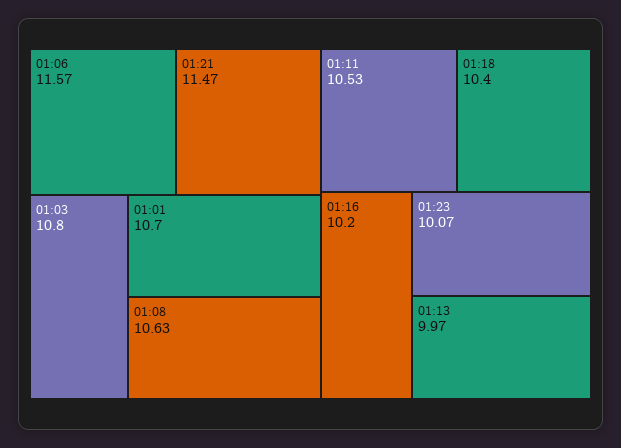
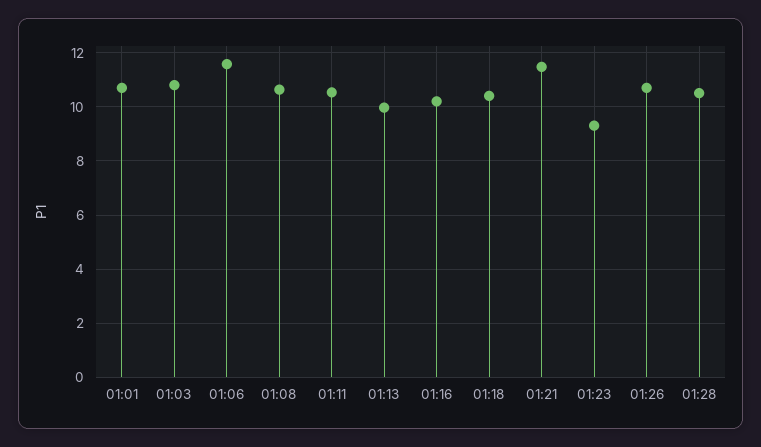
01:23: 10.07 -> 9.25
01:26: none -> 10.75
01:28: none -> 10.5

